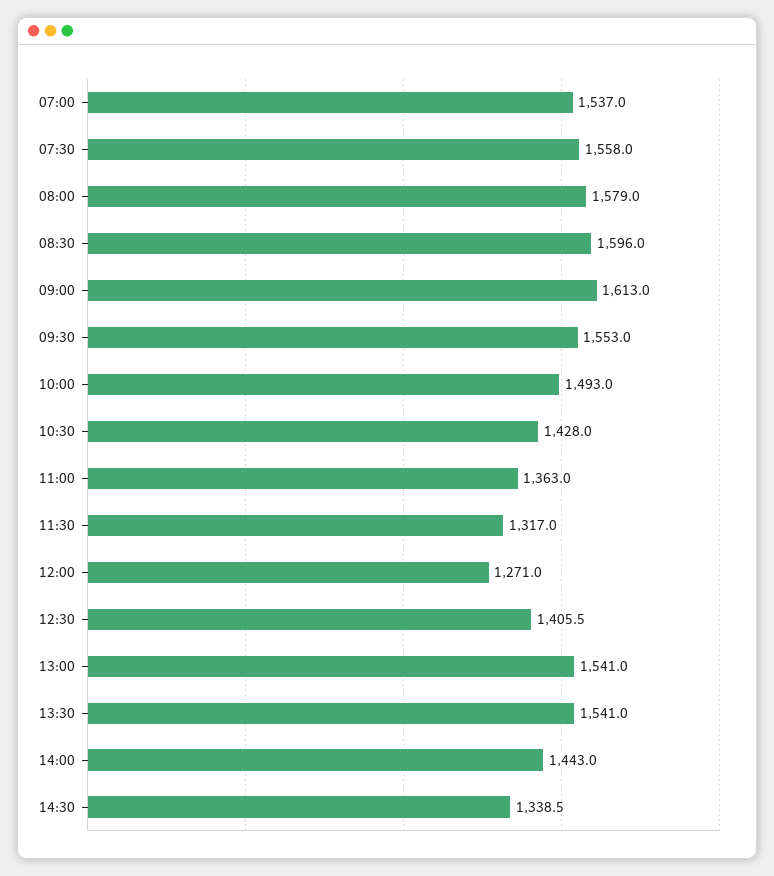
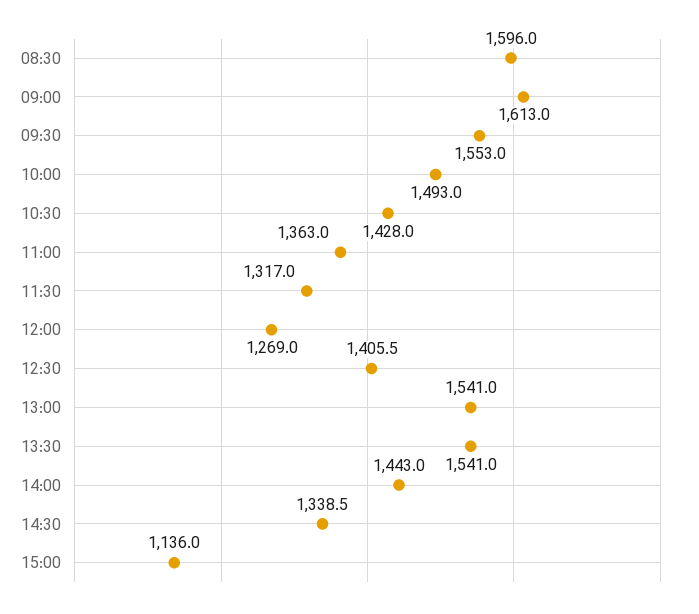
07:00: 1537 -> none
07:30: 1558 -> none
08:00: 1579 -> none
12:00: 1271 -> 1269
15:00: none -> 1136

